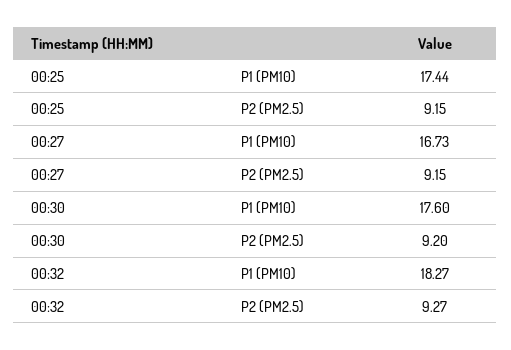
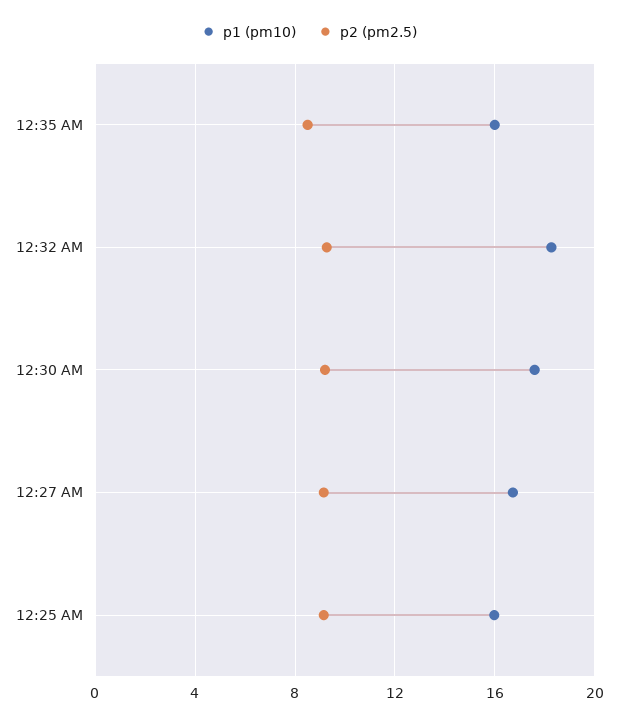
P1 (PM10), 00:25: 17.44 -> 16
P1 (PM10), 12:35 AM: none -> 16
P2 (PM2.5), 12:35 AM: none -> 8.5

